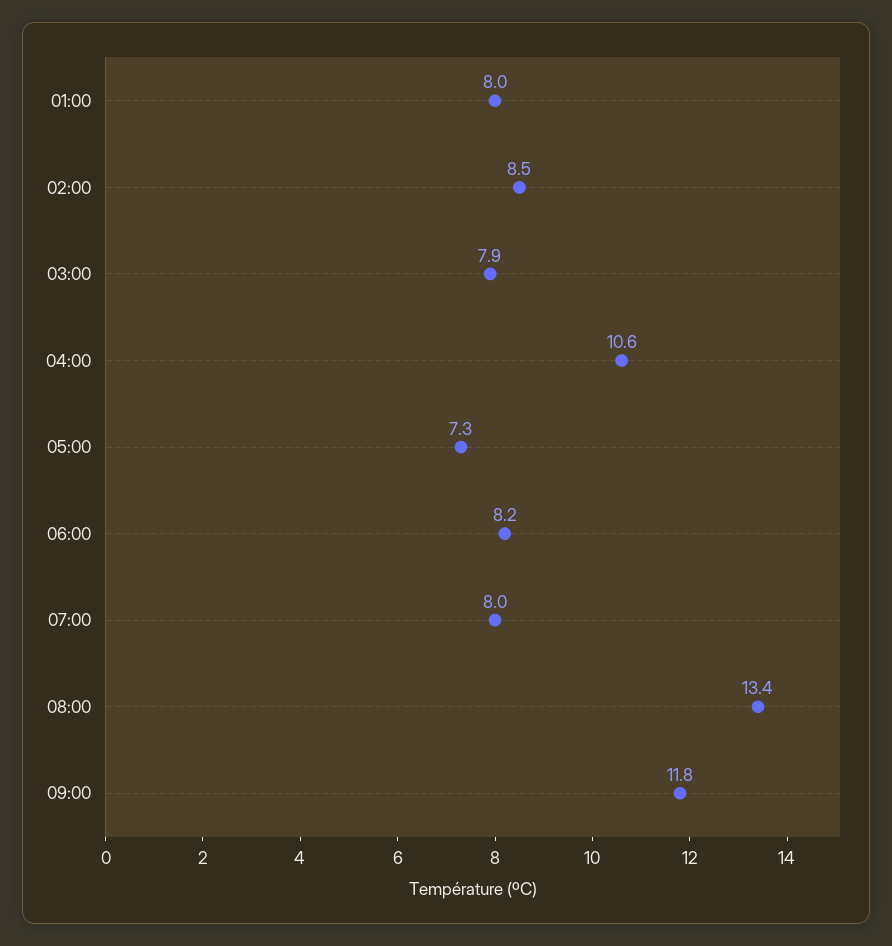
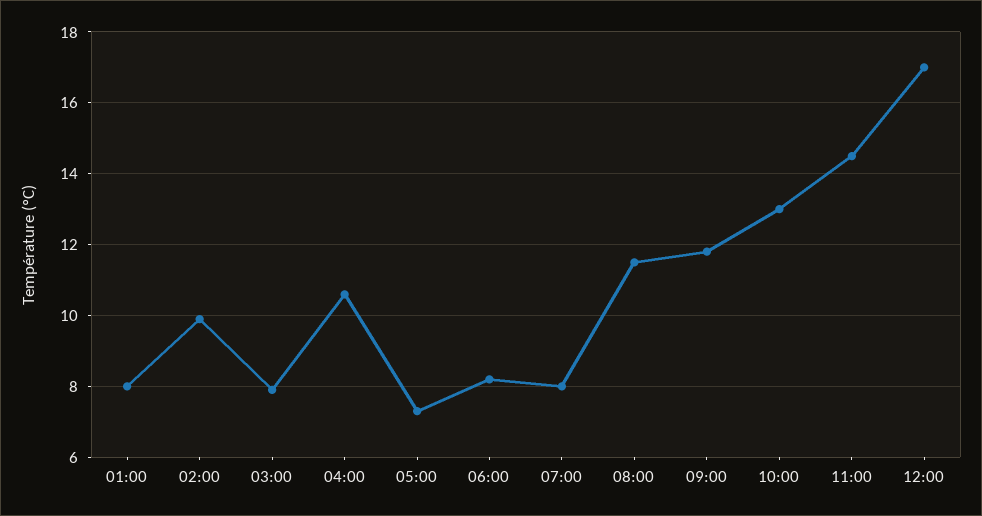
02:00: 8.5 -> 10
08:00: 13.4 -> 11.5
10:00: none -> 13
11:00: none -> 14.5
12:00: none -> 17

